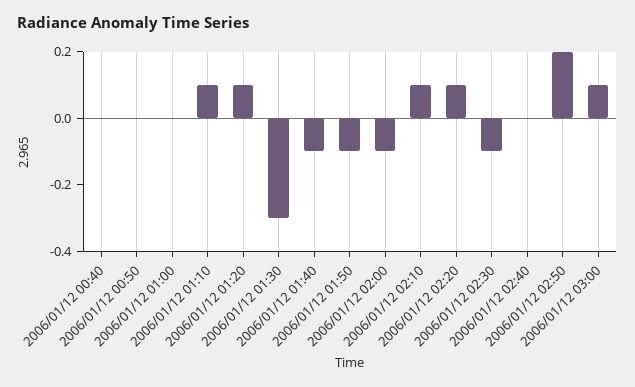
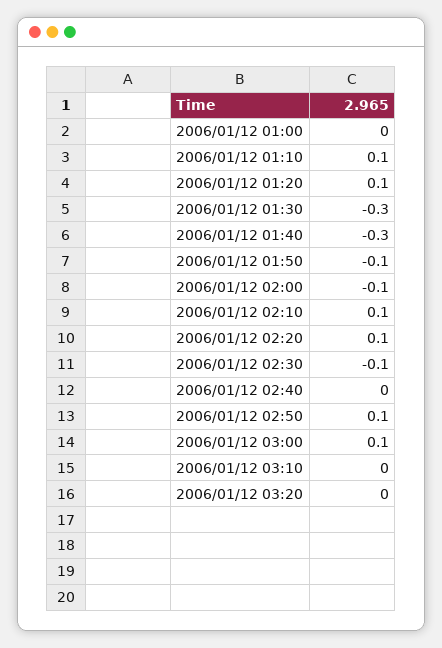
2006/01/12 00:40: 0 -> none
2006/01/12 00:50: 0 -> none
2006/01/12 01:40: -0.1 -> -0.3
2006/01/12 02:50: 0.2 -> 0.1
2006/01/12 03:10: none -> 0
2006/01/12 03:20: none -> 0

